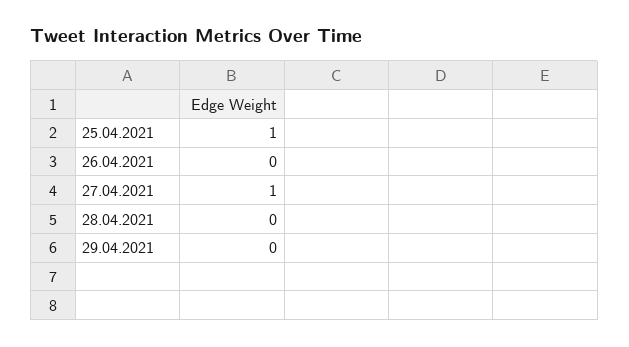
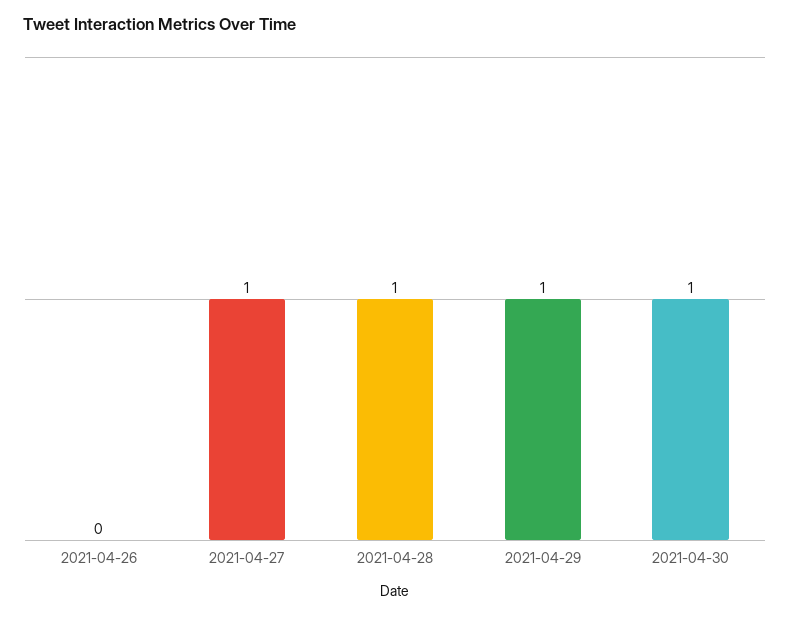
25.04.2021: 1 -> none
28.04.2021: 0 -> 1
29.04.2021: 0 -> 1
2021-04-30: none -> 1

